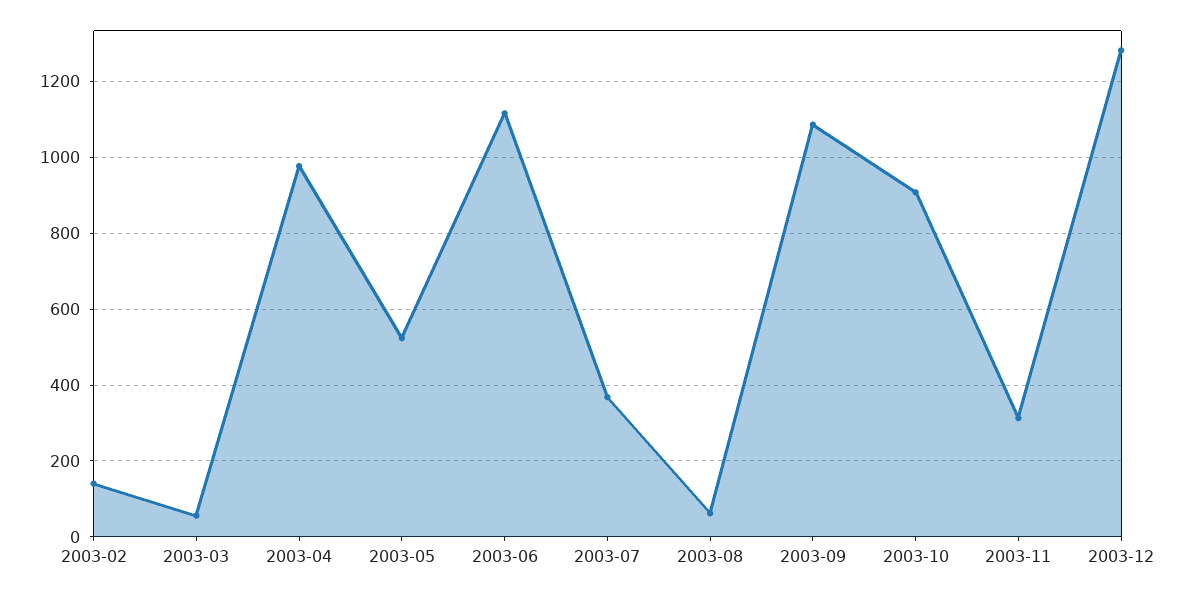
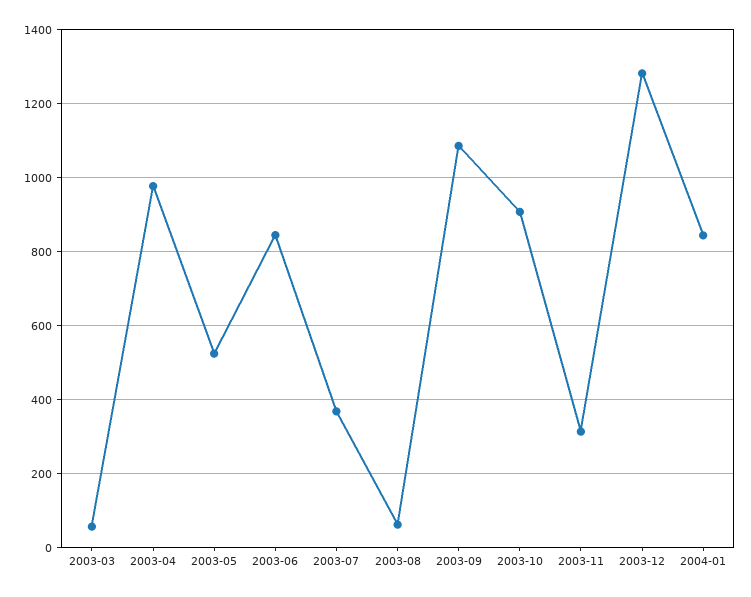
2003-02: 140 -> none
2003-06: 1120 -> 840
2004-01: none -> 840

